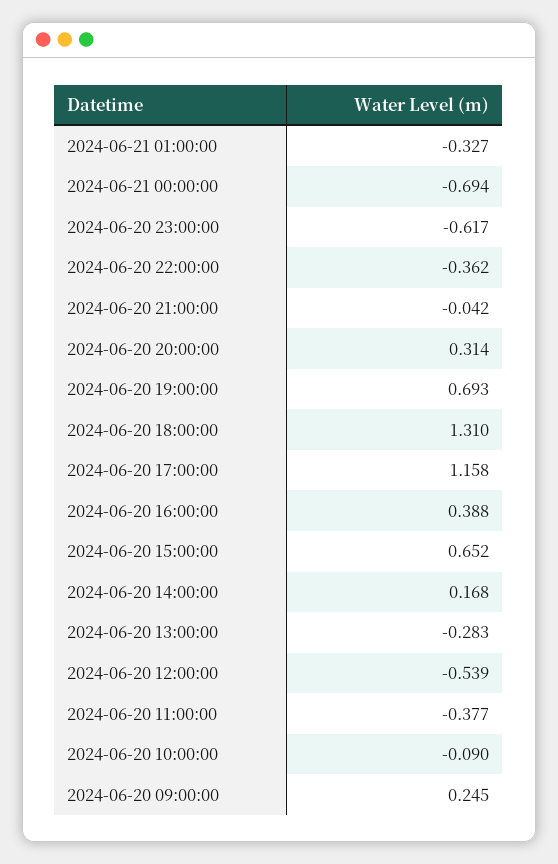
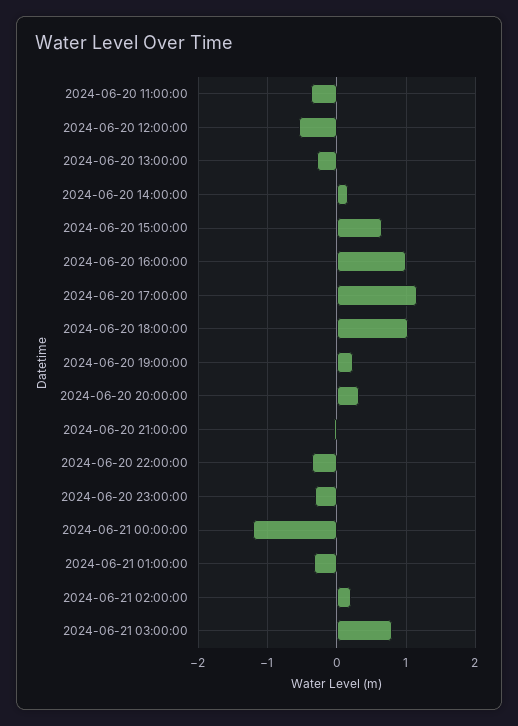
2024-06-21 00:00:00: -0.694 -> -1.2
2024-06-20 23:00:00: -0.617 -> -0.3
2024-06-20 19:00:00: 0.693 -> 0.2
2024-06-20 18:00:00: 1.31 -> 1
2024-06-20 16:00:00: 0.388 -> 1
2024-06-20 10:00:00: -0.09 -> none
2024-06-20 09:00:00: 0.245 -> none
2024-06-21 02:00:00: none -> 0.2
2024-06-21 03:00:00: none -> 0.8

